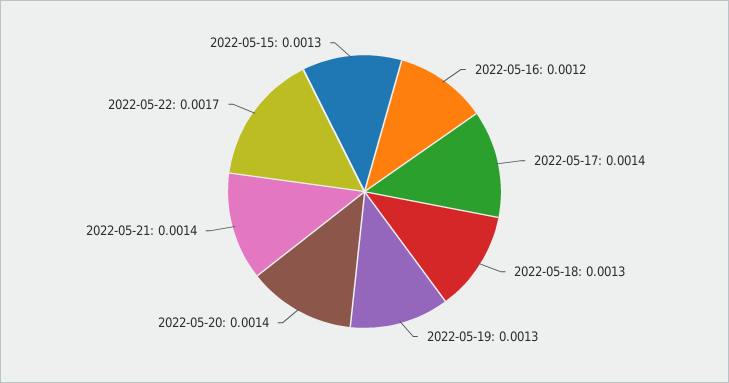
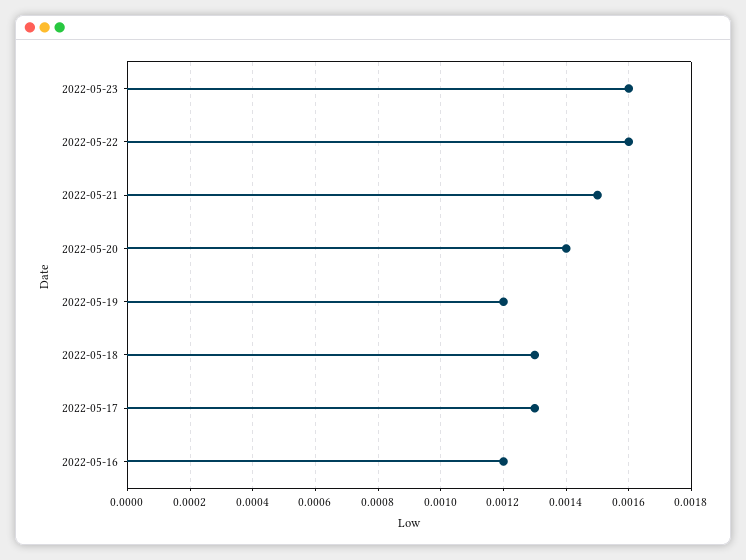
2022-05-17: 0.0014 -> 0.0013
2022-05-19: 0.0013 -> 0.0012
2022-05-21: 0.0014 -> 0.0015
2022-05-22: 0.0017 -> 0.0016
2022-05-15: 0.0013 -> none
2022-05-23: none -> 0.0016

